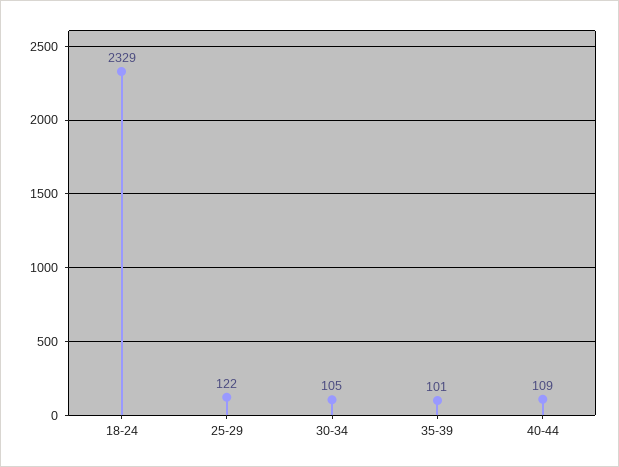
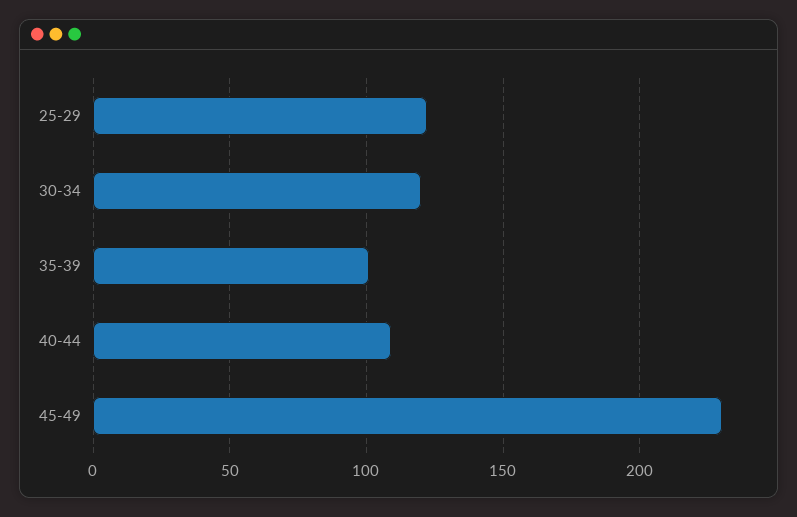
18-24: 2329 -> none
30-34: 105 -> 120
45-49: none -> 230

